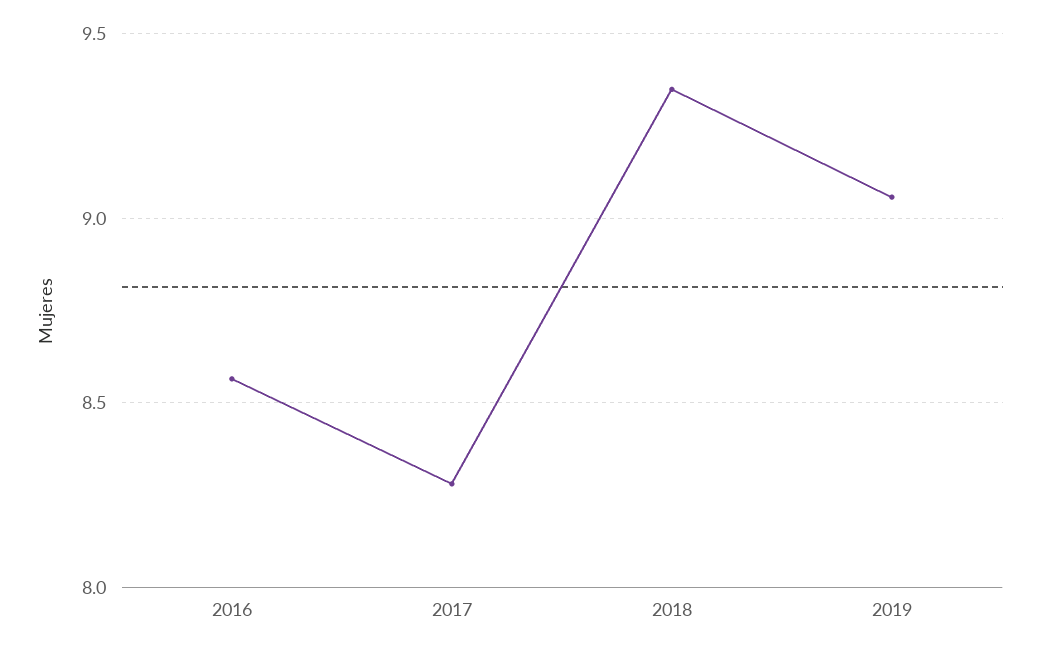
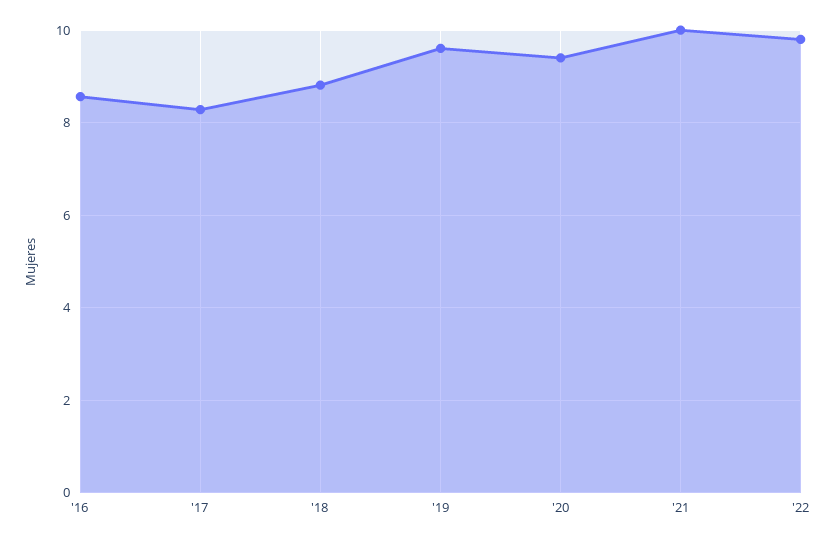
2018: 9.35 -> 8.8
2019: 9.05 -> 9.6
'20: none -> 9.4
'21: none -> 10
'22: none -> 9.8

